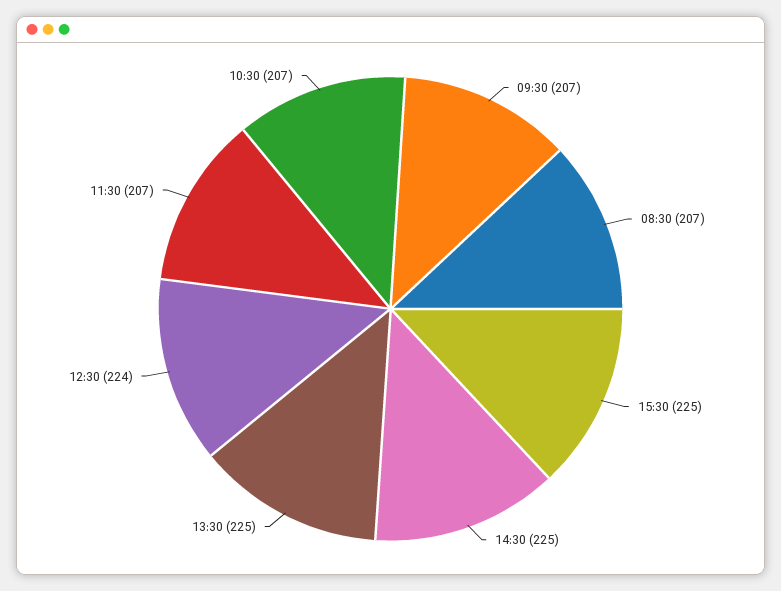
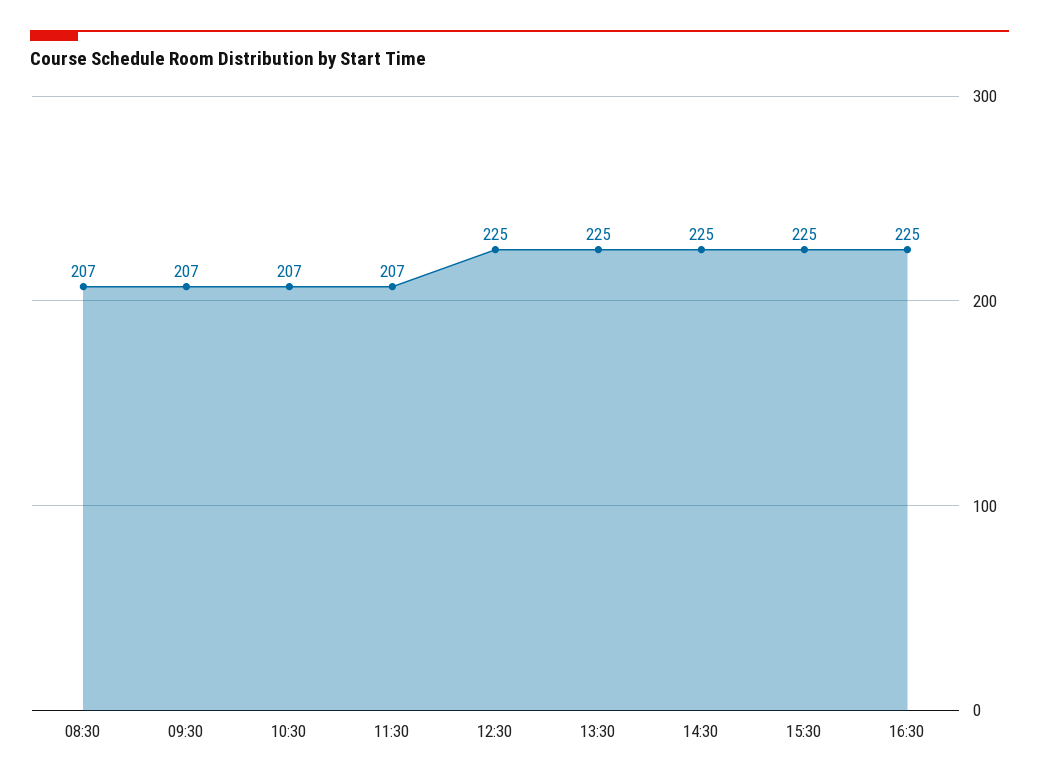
12:30: 224 -> 225
16:30: none -> 225

